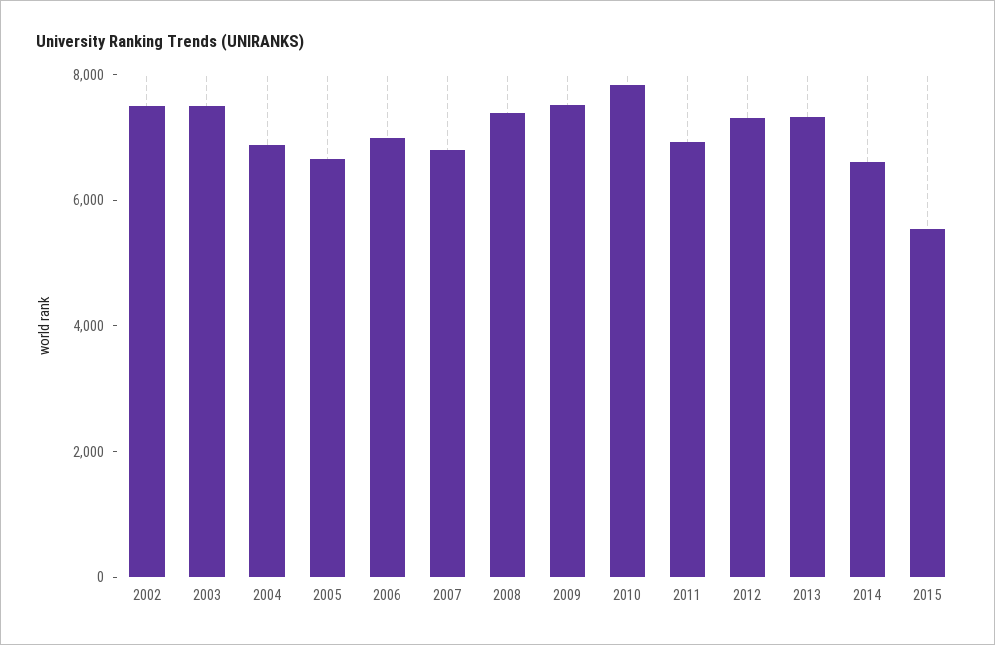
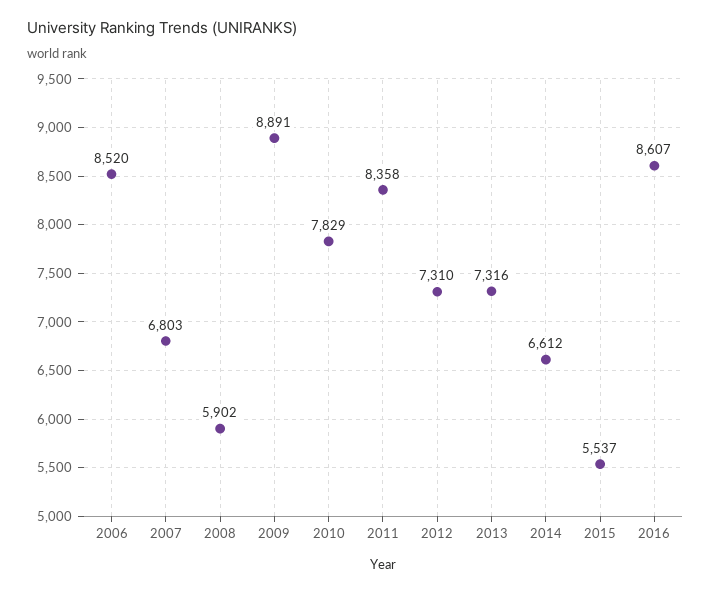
2002: 7500 -> none
2003: 7500 -> none
2004: 7000 -> none
2005: 6500 -> none
2006: 7000 -> 8520
2008: 7500 -> 5902
2009: 7500 -> 8891
2011: 7000 -> 8358
2016: none -> 8607

